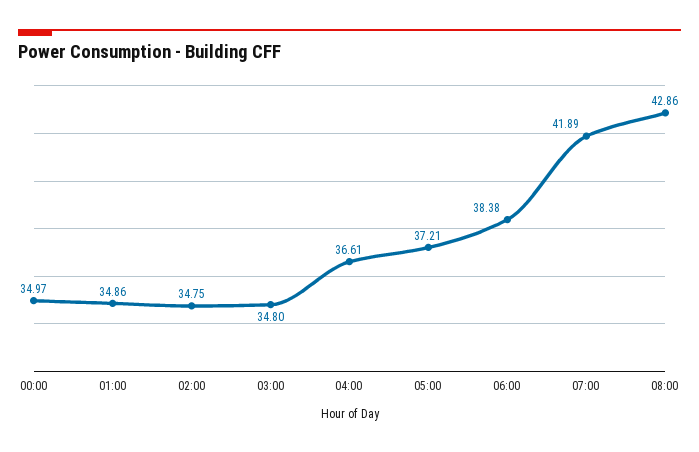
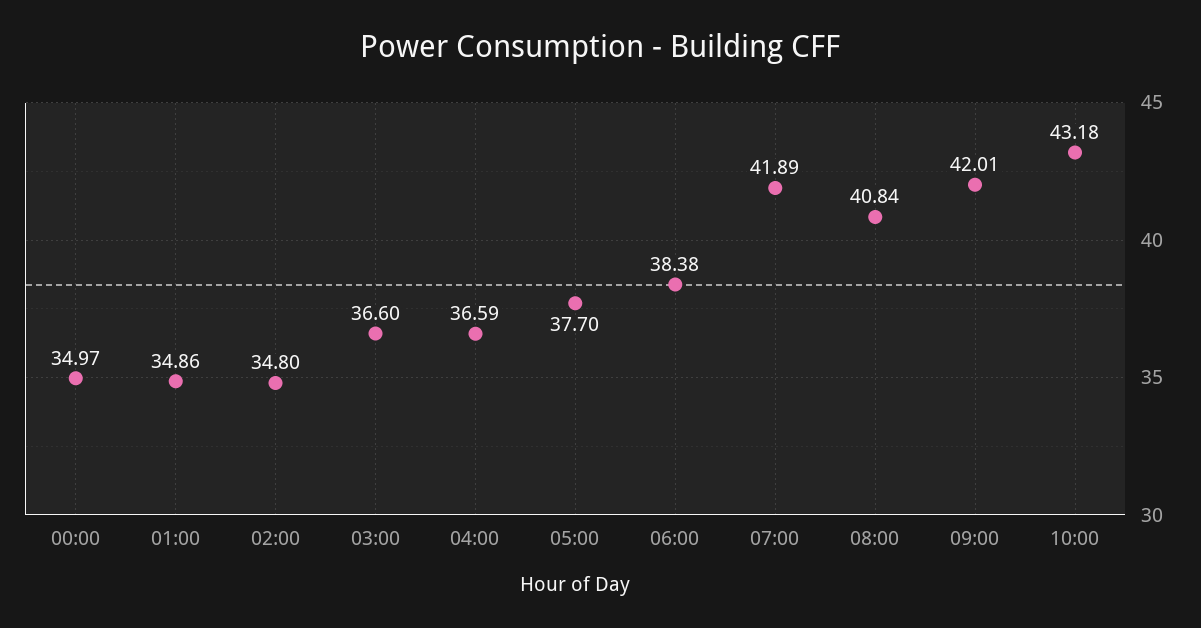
02:00: 34.75 -> 34.8
03:00: 34.8 -> 36.6
04:00: 36.61 -> 36.59
05:00: 37.21 -> 37.7
08:00: 42.86 -> 40.84
09:00: none -> 42.01
10:00: none -> 43.18

